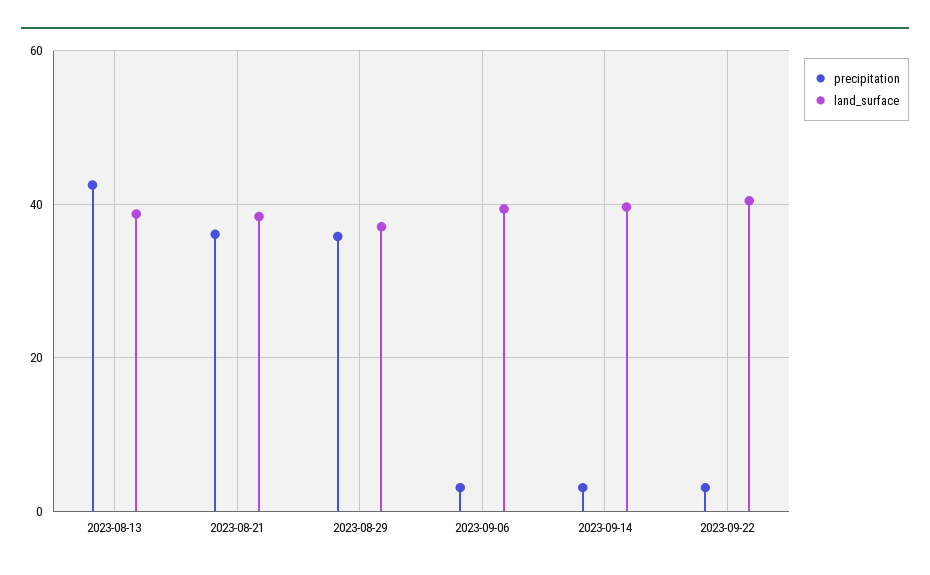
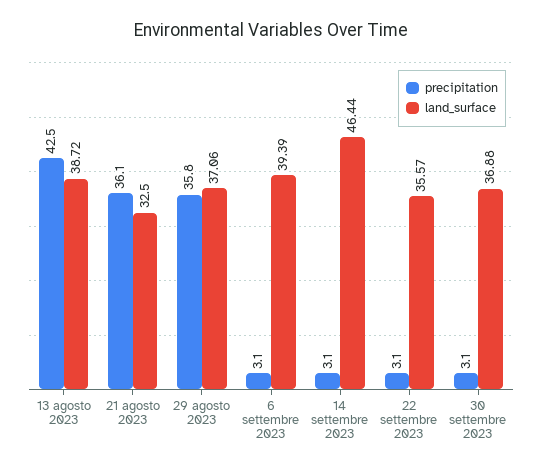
land_surface, 2023-08-21: 38 -> 32.5
land_surface, 2023-09-14: 40 -> 46.44
land_surface, 2023-09-22: 40 -> 35.57
precipitation, 30 settembre 2023: none -> 3.1
land_surface, 30 settembre 2023: none -> 36.88

